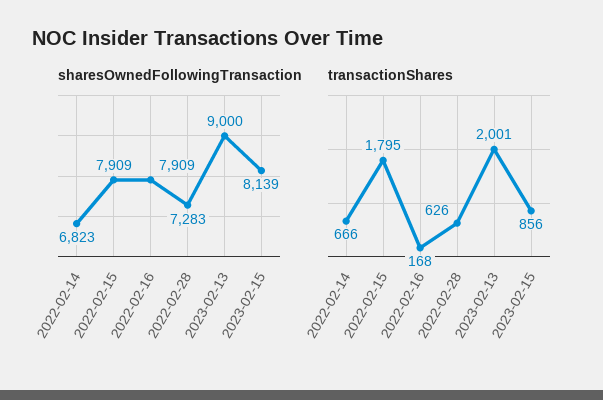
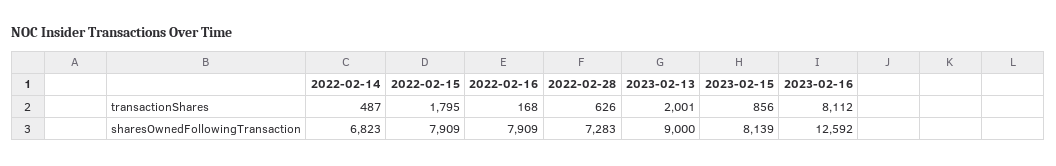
transactionShares, 2022-02-14: 666 -> 487
transactionShares, 2023-02-16: none -> 8112
sharesOwnedFollowingTransaction, 2023-02-16: none -> 12592

